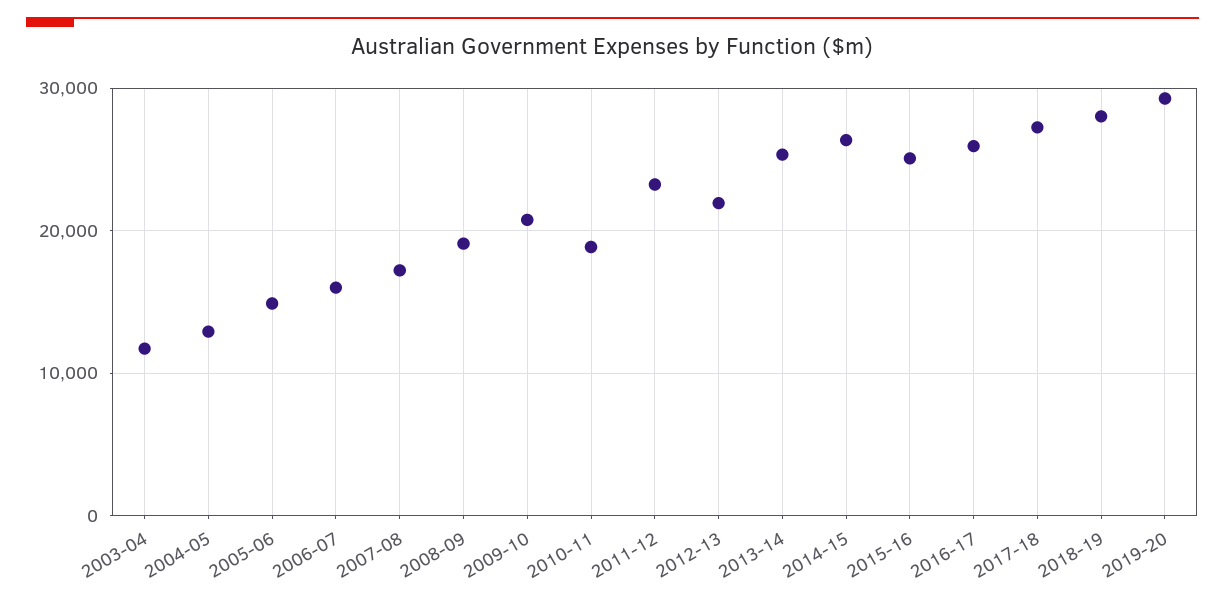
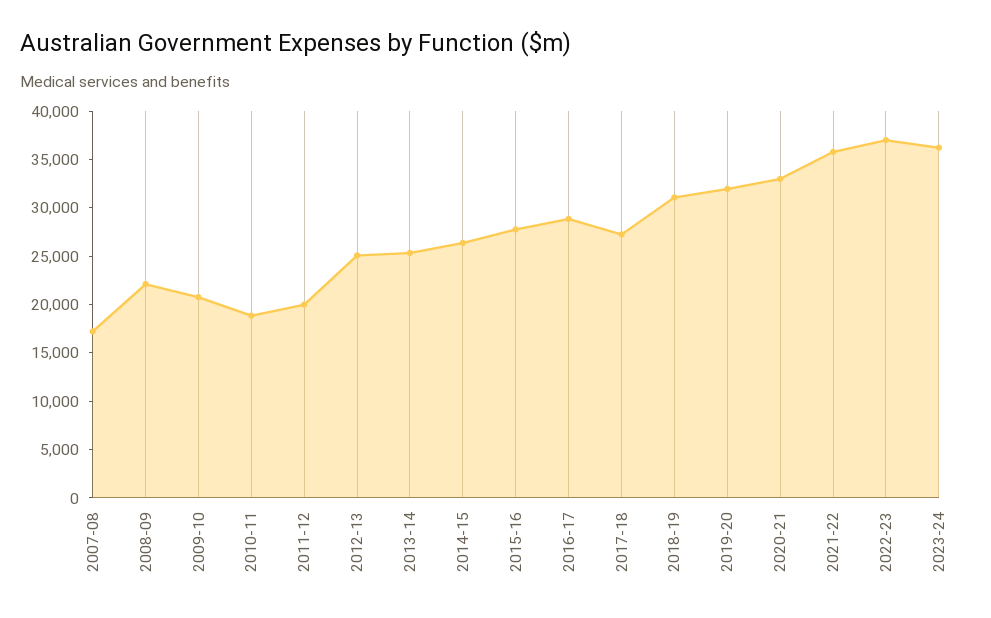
2003-04: 12000 -> none
2004-05: 13000 -> none
2005-06: 15000 -> none
2006-07: 16000 -> none
2008-09: 19000 -> 22000
2011-12: 23000 -> 20000
2012-13: 22000 -> 25000
2015-16: 25000 -> 28000
2016-17: 26000 -> 29000
2018-19: 28000 -> 31000
2019-20: 29000 -> 32000
2020-21: none -> 33000
2021-22: none -> 36000
2022-23: none -> 37000
2023-24: none -> 36000

